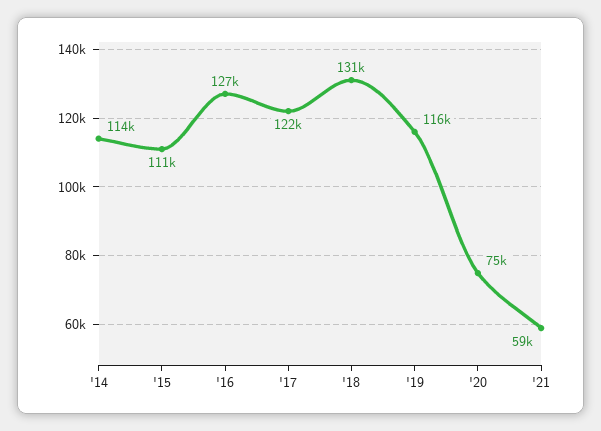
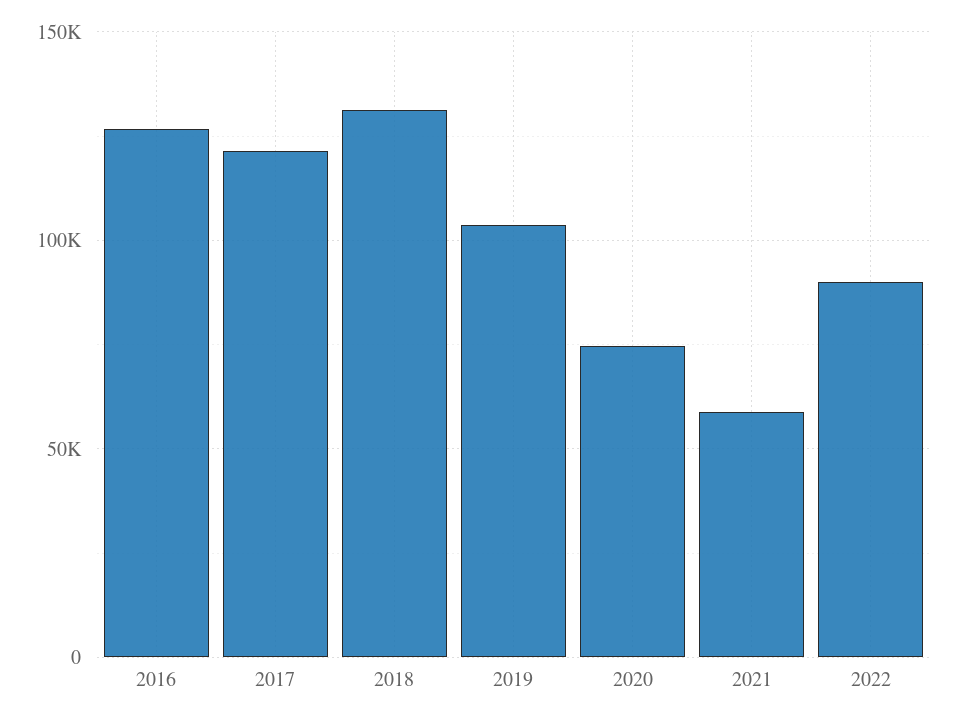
'14: 114000 -> none
'15: 111000 -> none
'19: 116000 -> 105000
2022: none -> 90000

